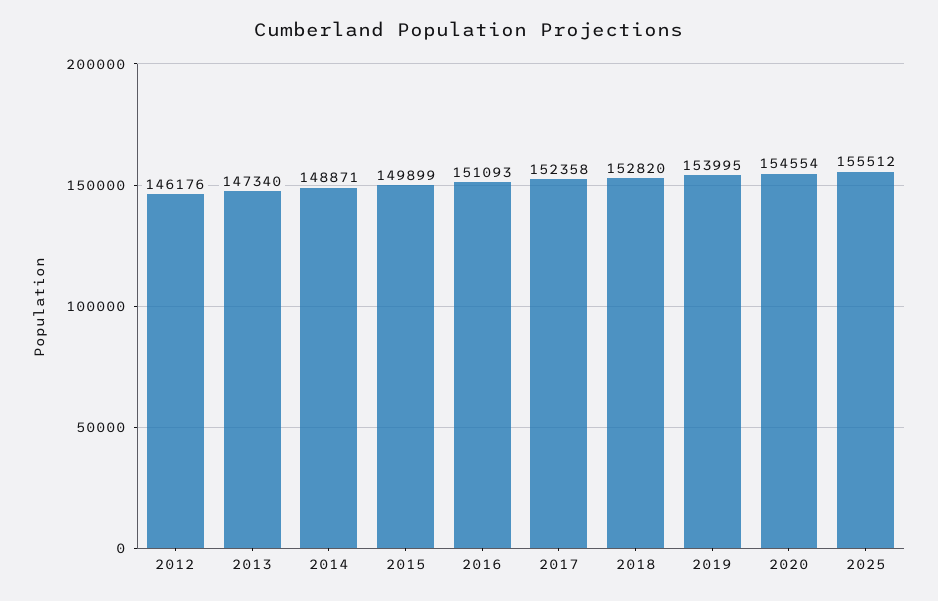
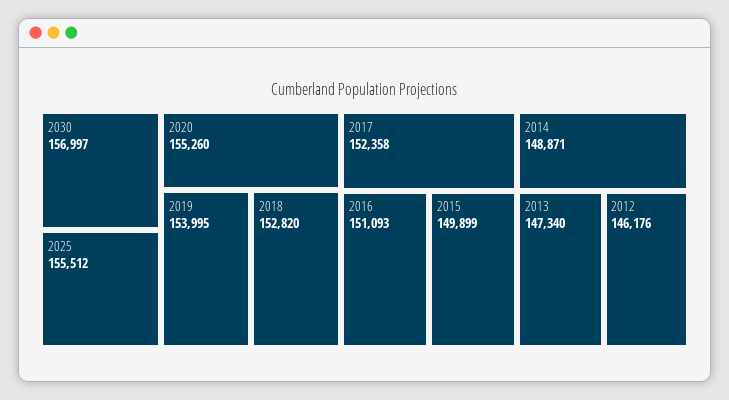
2020: 154554 -> 155260
2030: none -> 156997

